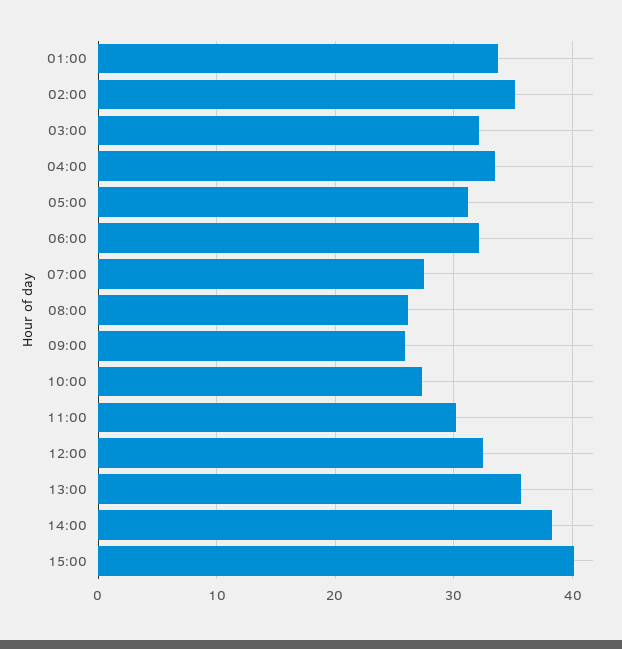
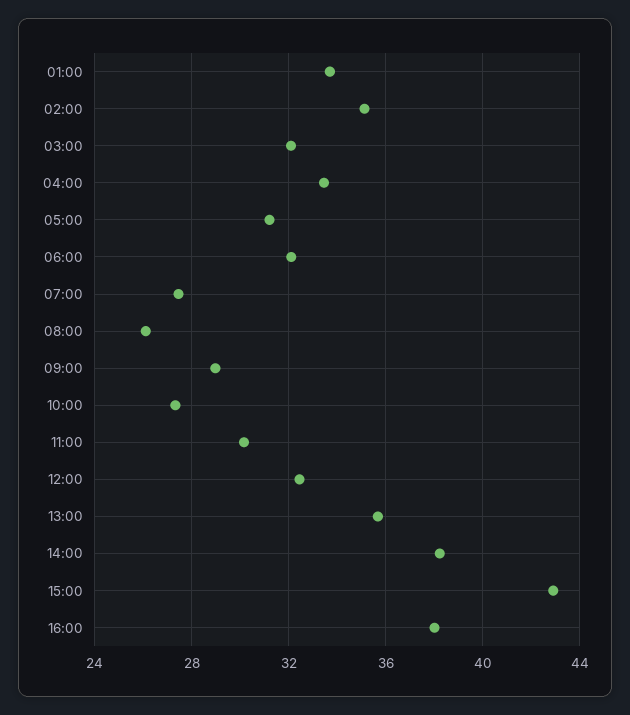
09:00: 26 -> 29
15:00: 40 -> 43
16:00: none -> 38

